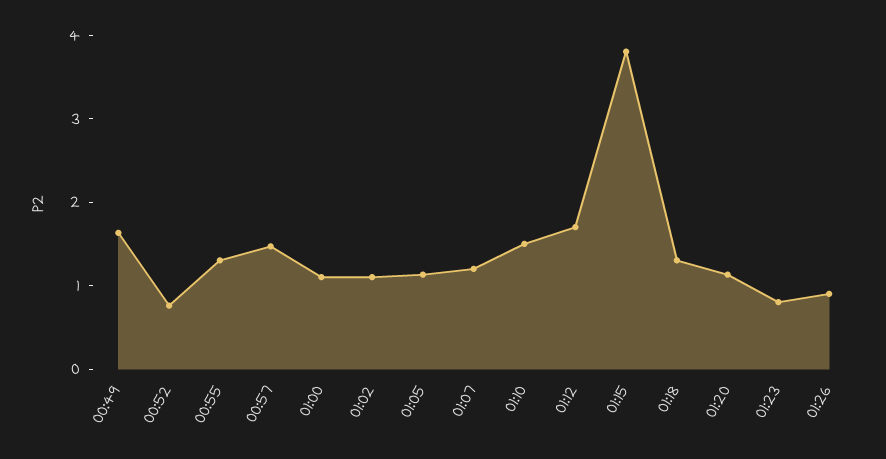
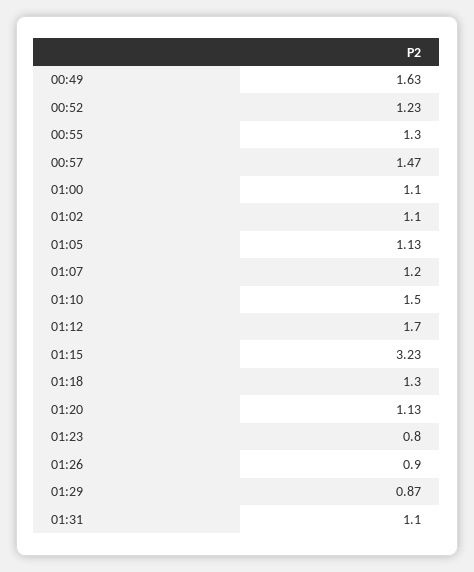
00:52: 0.8 -> 1.23
01:15: 3.8 -> 3.23
01:29: none -> 0.87
01:31: none -> 1.1

